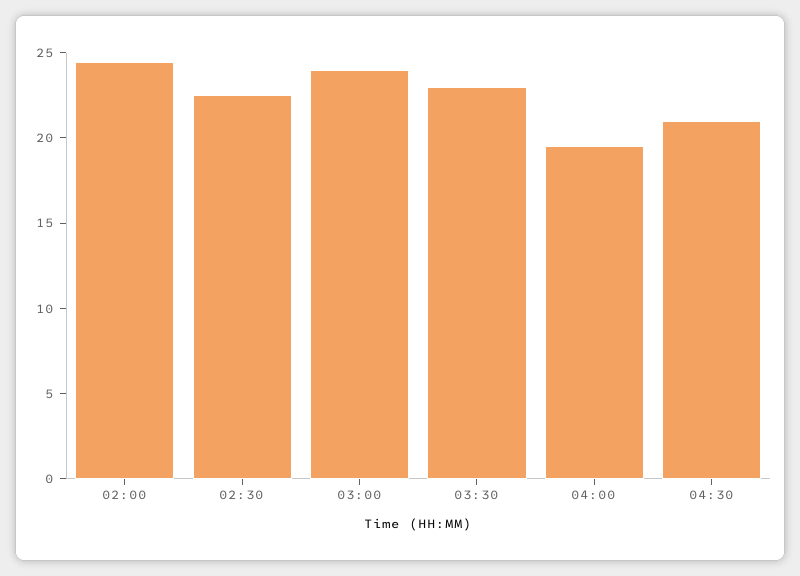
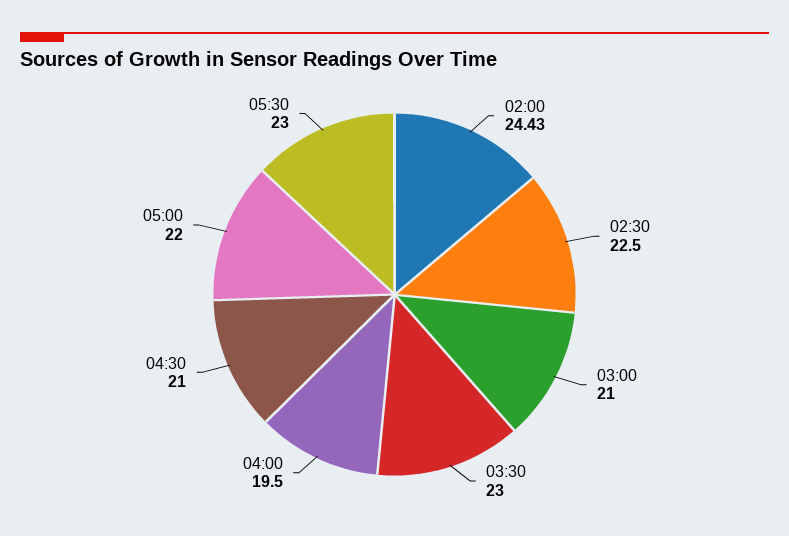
03:00: 24 -> 21
05:00: none -> 22
05:30: none -> 23

